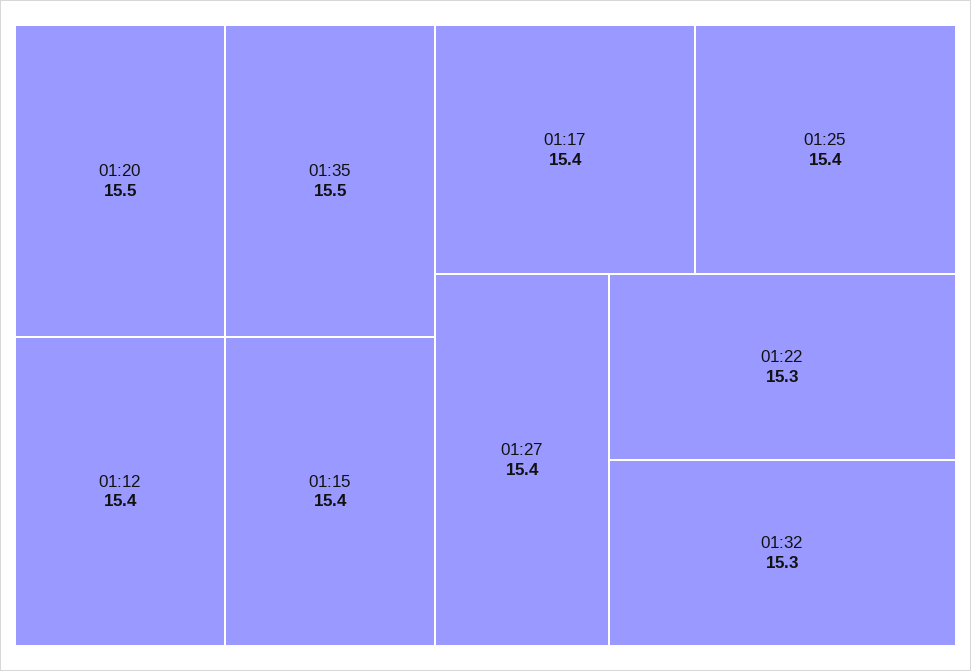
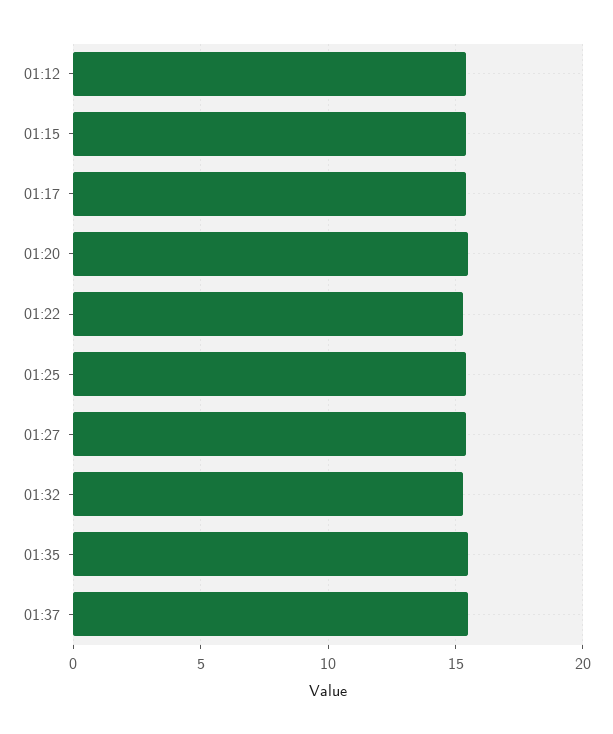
01:37: none -> 15.5

